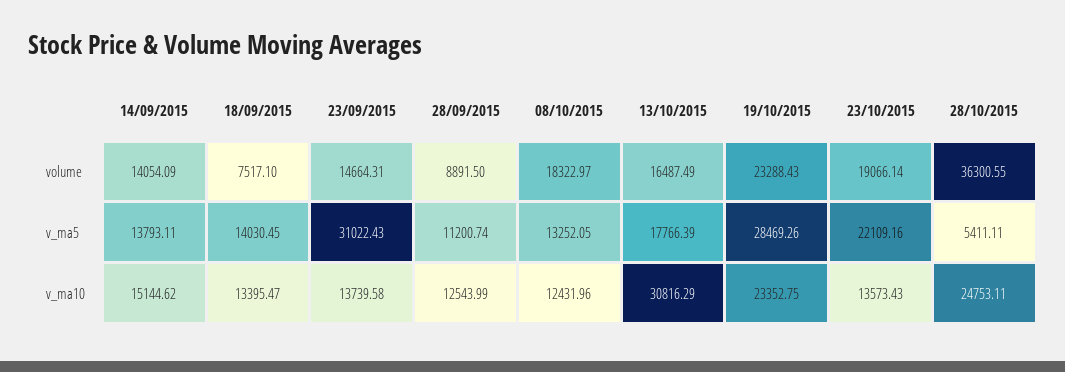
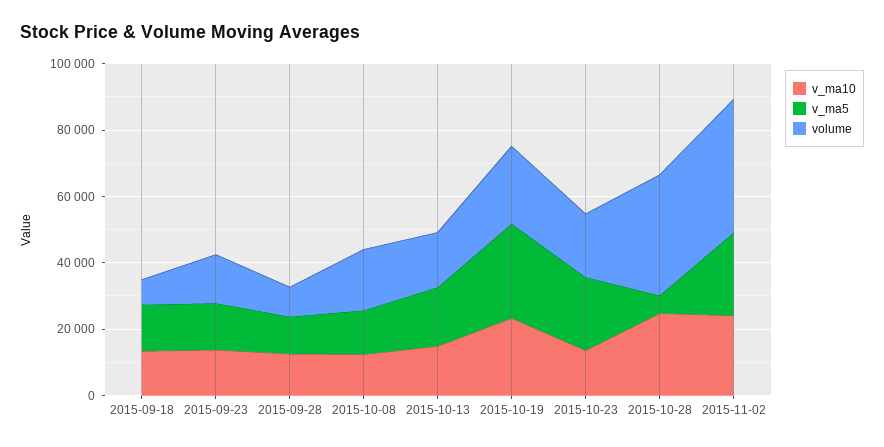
volume, 14/09/2015: 14054.09 -> none
v_ma5, 14/09/2015: 13793.11 -> none
v_ma5, 23/09/2015: 31022.43 -> 15000
v_ma10, 14/09/2015: 15144.62 -> none
v_ma10, 13/10/2015: 30816.29 -> 15000
v_ma10, 2015-11-02: none -> 25000
v_ma5, 2015-11-02: none -> 25000
volume, 2015-11-02: none -> 40000

